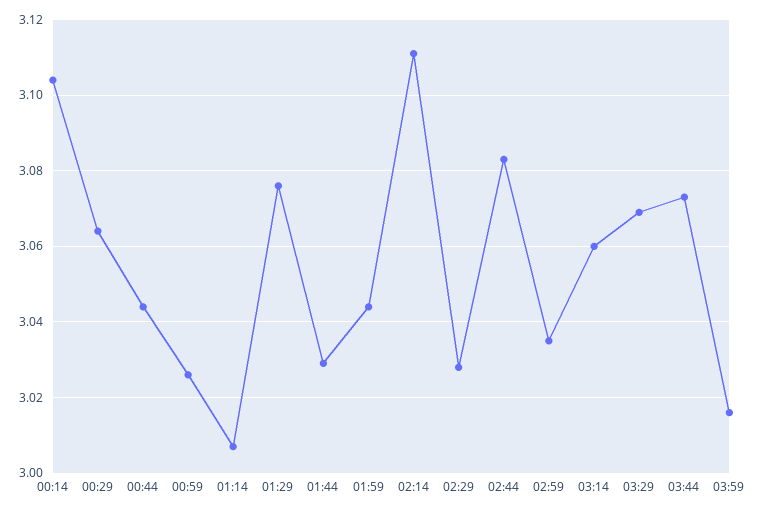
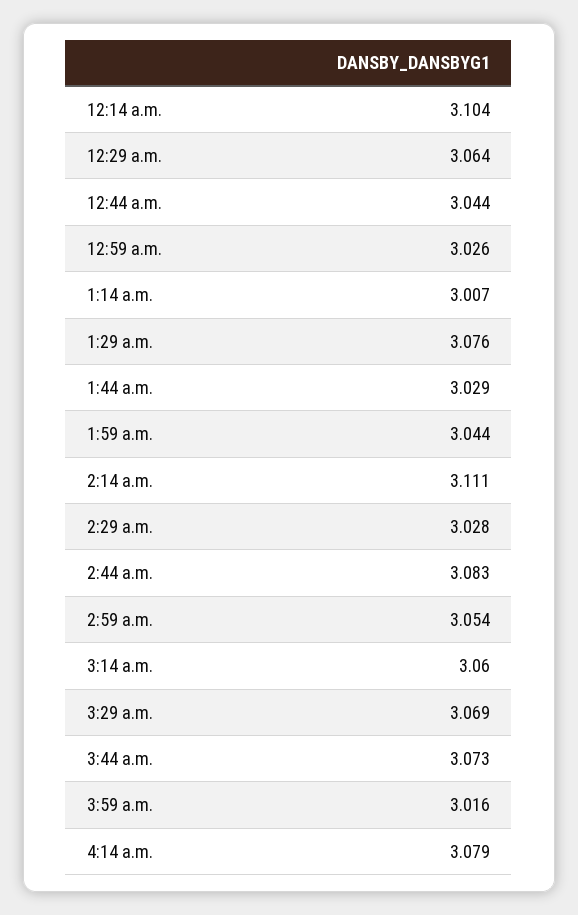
02:59: 3.035 -> 3.054
4:14 a.m.: none -> 3.079

